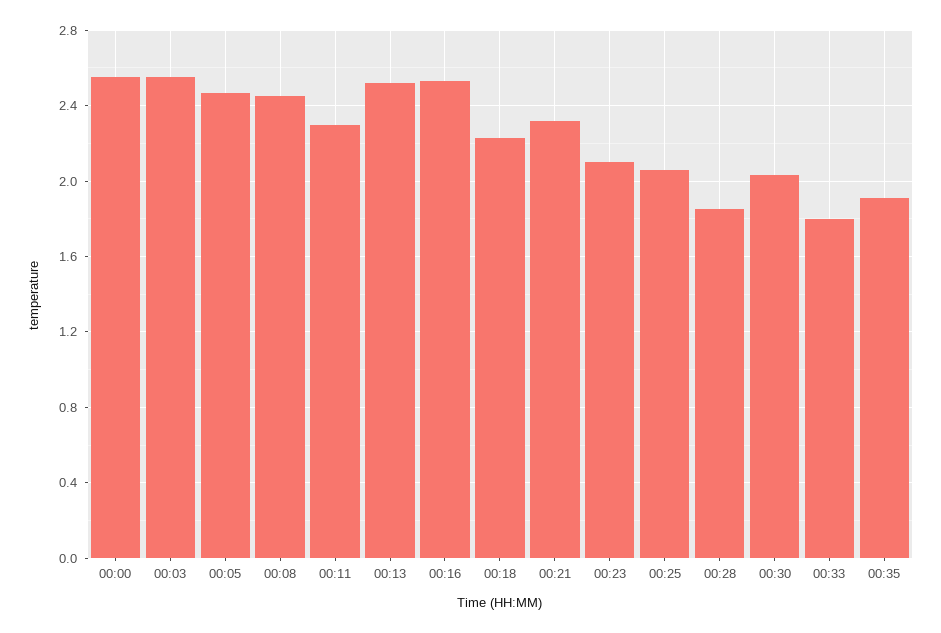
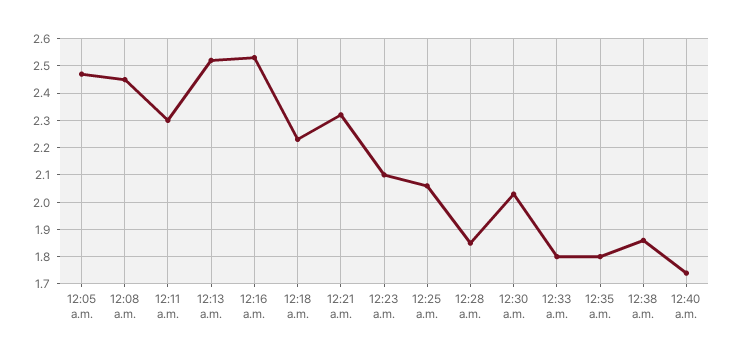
00:00: 2.55 -> none
00:03: 2.55 -> none
00:35: 1.9 -> 1.8
12:38 a.m.: none -> 1.85
12:40 a.m.: none -> 1.75

